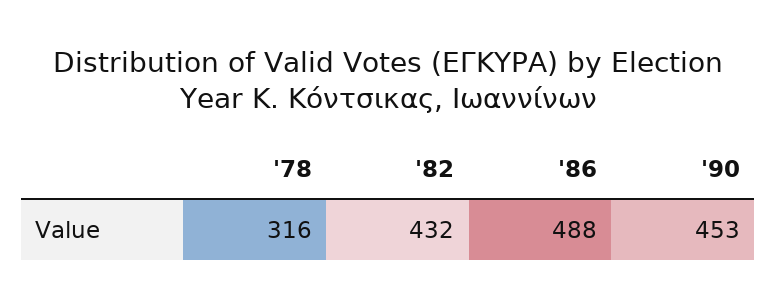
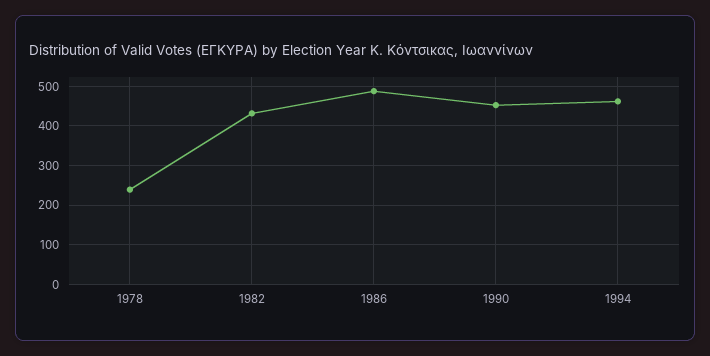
'78: 316 -> 240
1994: none -> 460

